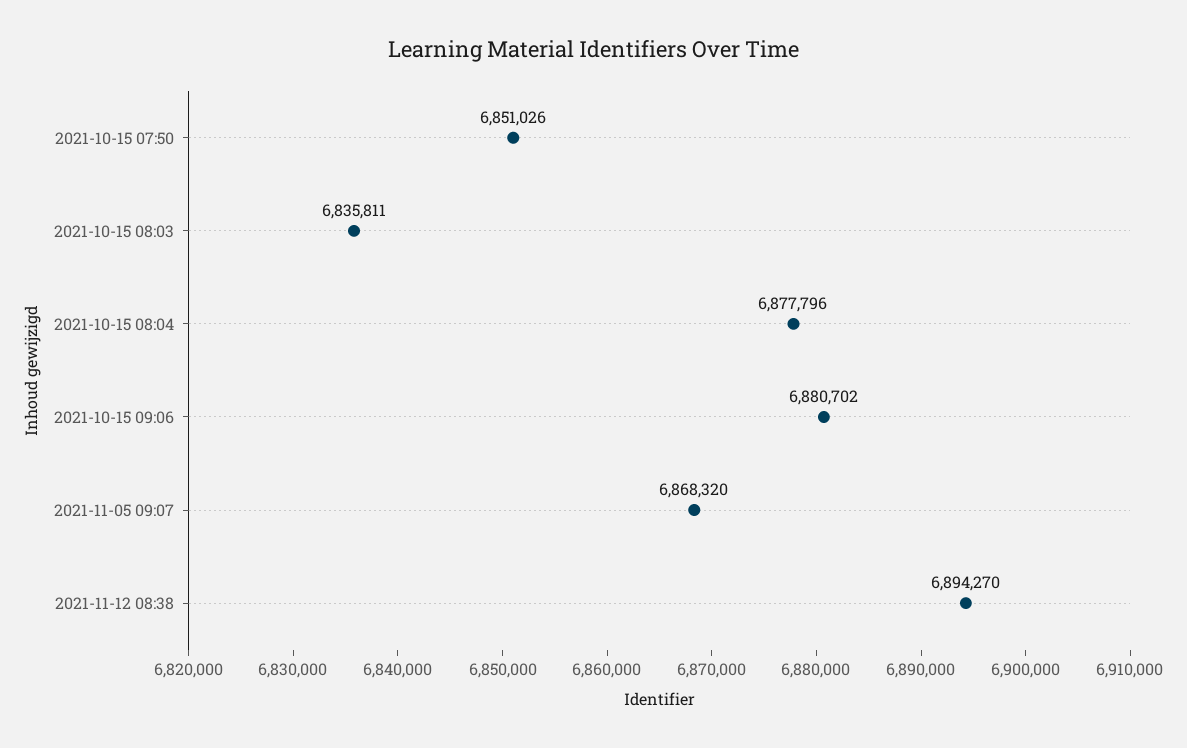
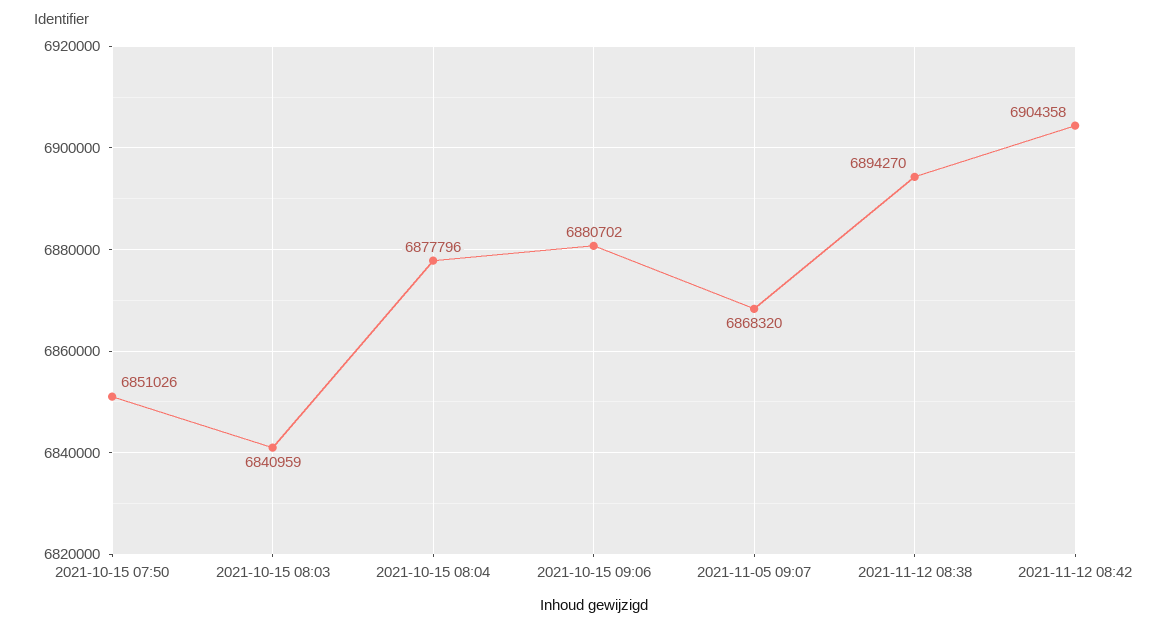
2021-10-15 08:03: 6835811 -> 6840959
2021-11-12 08:42: none -> 6904358

